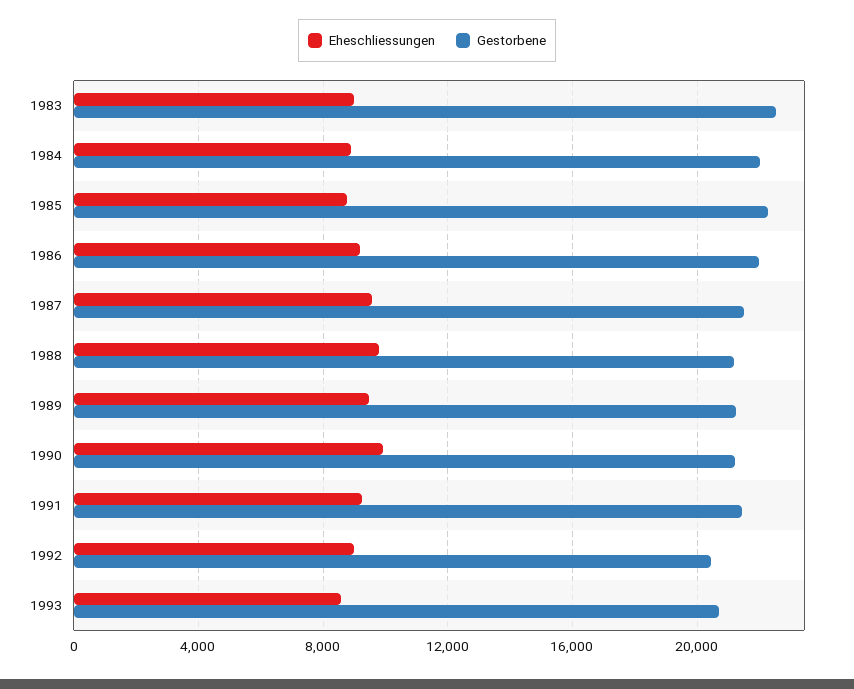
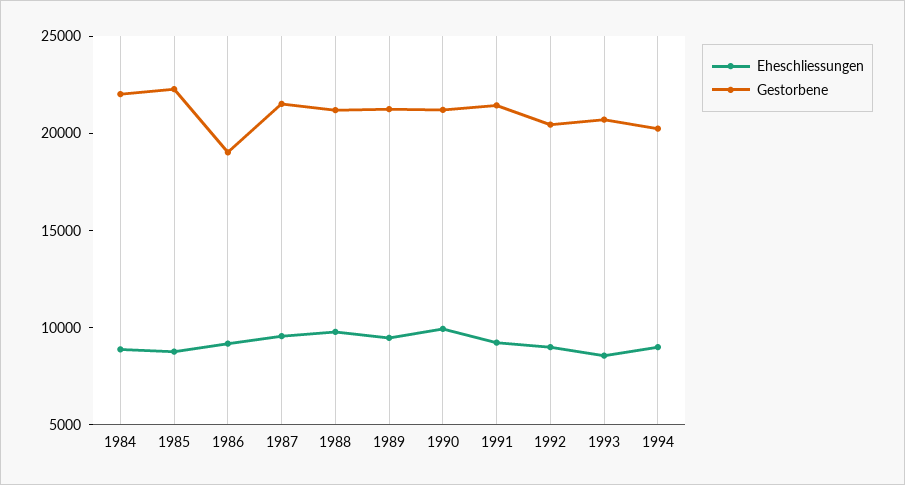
Eheschliessungen, 1983: 9000 -> none
Gestorbene, 1983: 22500 -> none
Gestorbene, 1986: 22000 -> 19000
Eheschliessungen, 1994: none -> 9000
Gestorbene, 1994: none -> 20000

